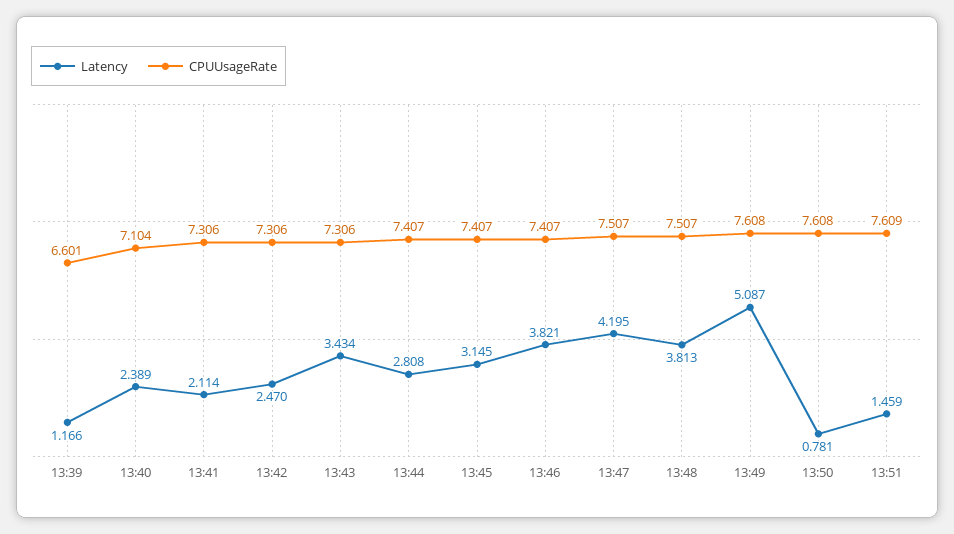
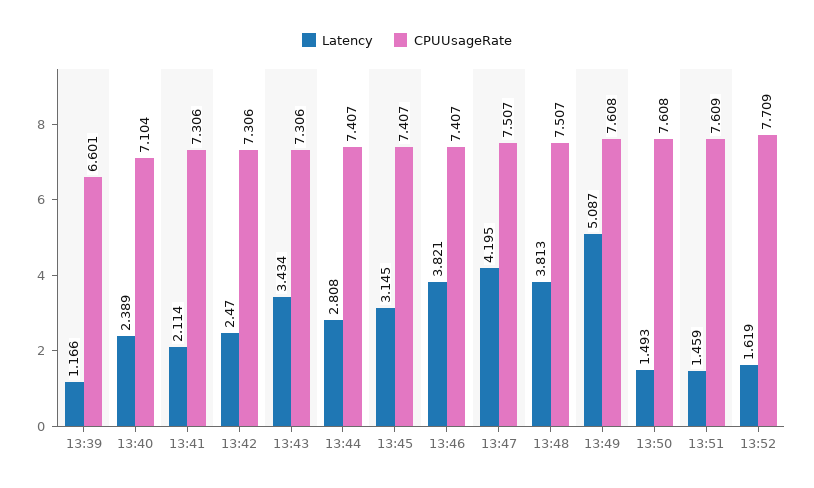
Latency, 13:50: 0.781 -> 1.493
Latency, 13:52: none -> 1.619
CPUUsageRate, 13:52: none -> 7.709

